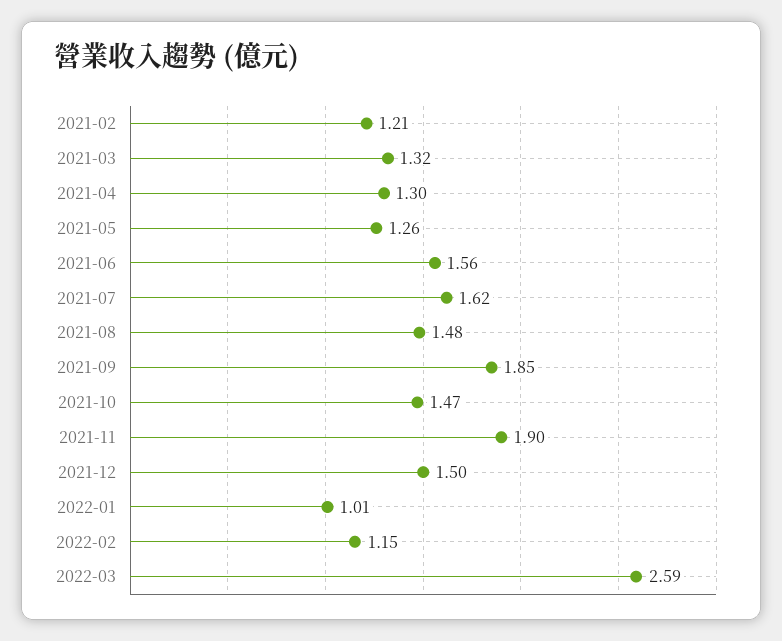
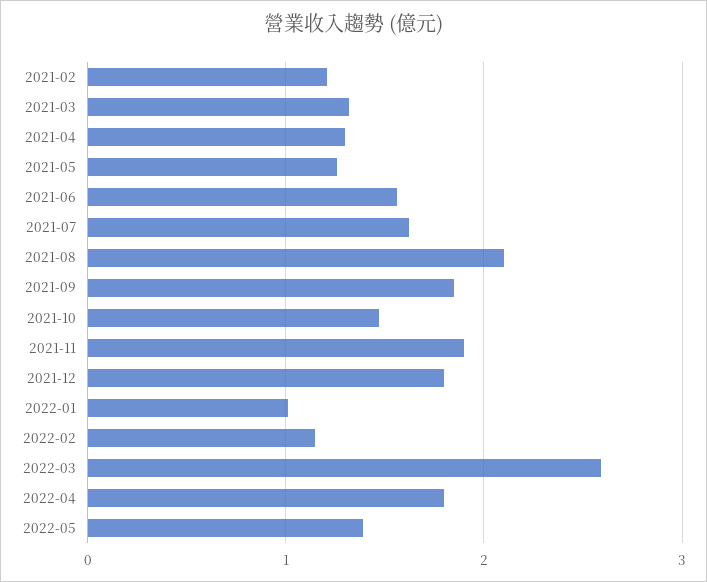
2021-08: 1.48 -> 2.1
2021-12: 1.5 -> 1.8
2022-04: none -> 1.8
2022-05: none -> 1.4

